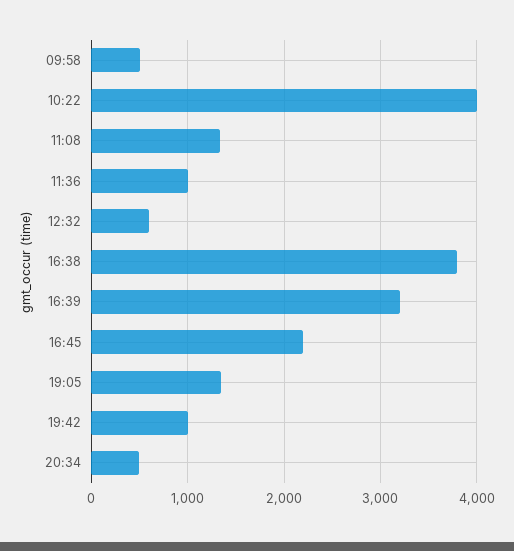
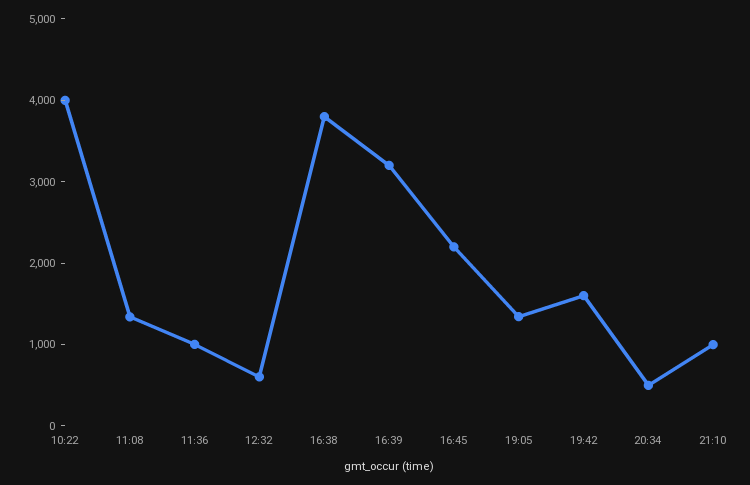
09:58: 500 -> none
19:42: 1000 -> 1600
21:10: none -> 1000

